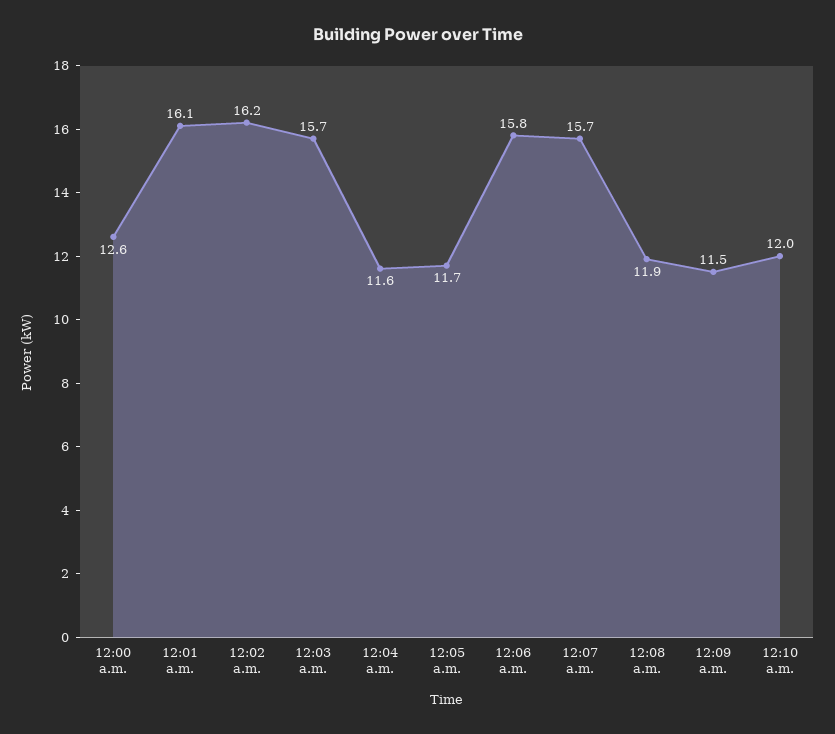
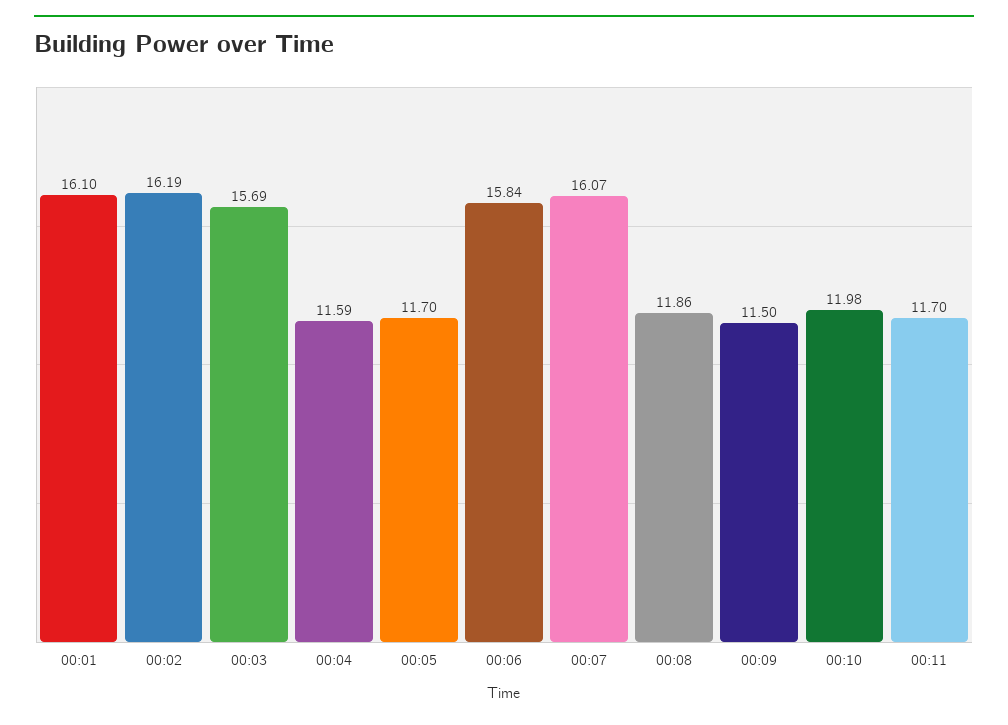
12:00 a.m.: 12.6 -> none
12:07 a.m.: 15.7 -> 16.07
00:11: none -> 11.7

